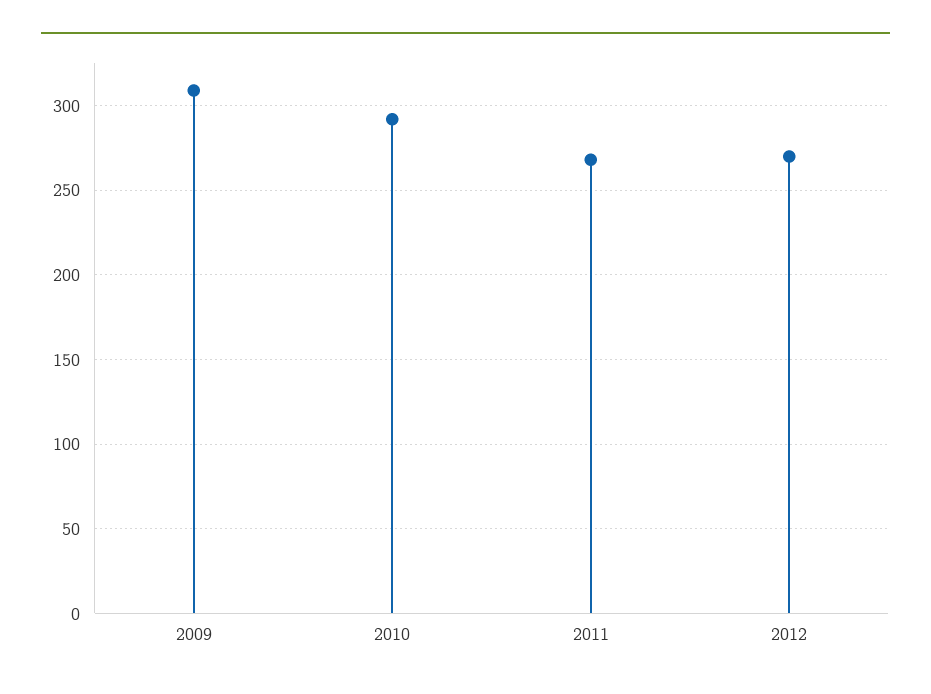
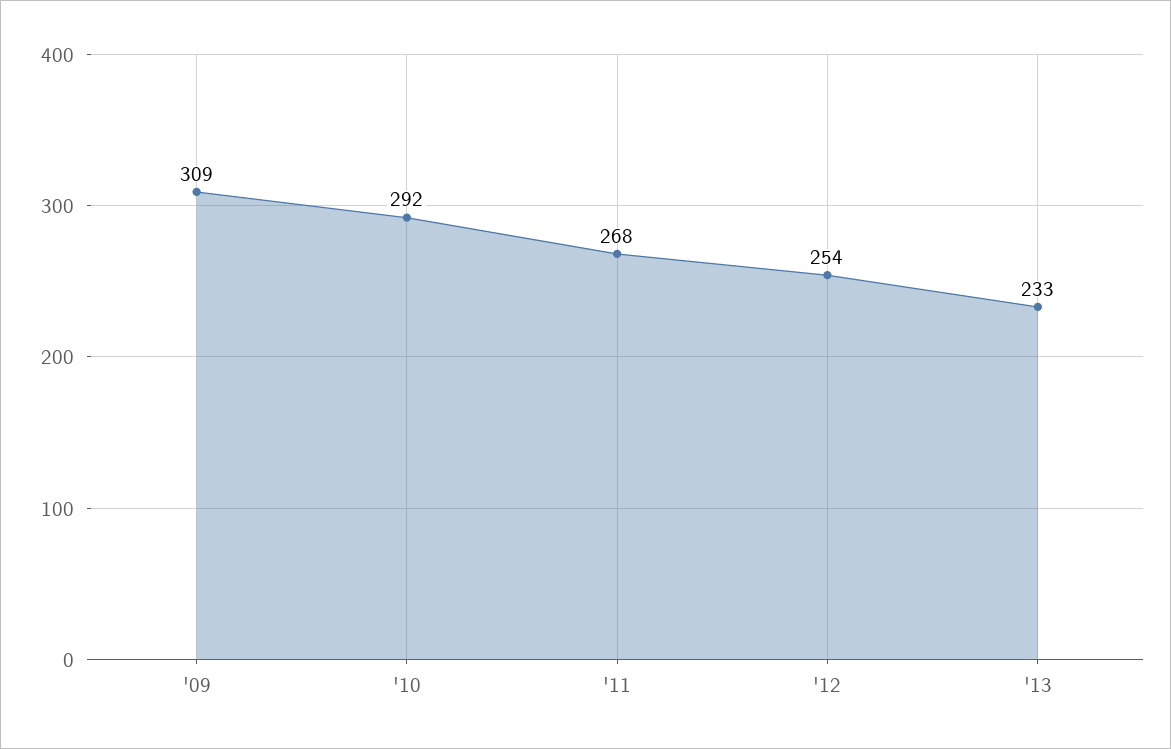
2012: 270 -> 254
'13: none -> 233

